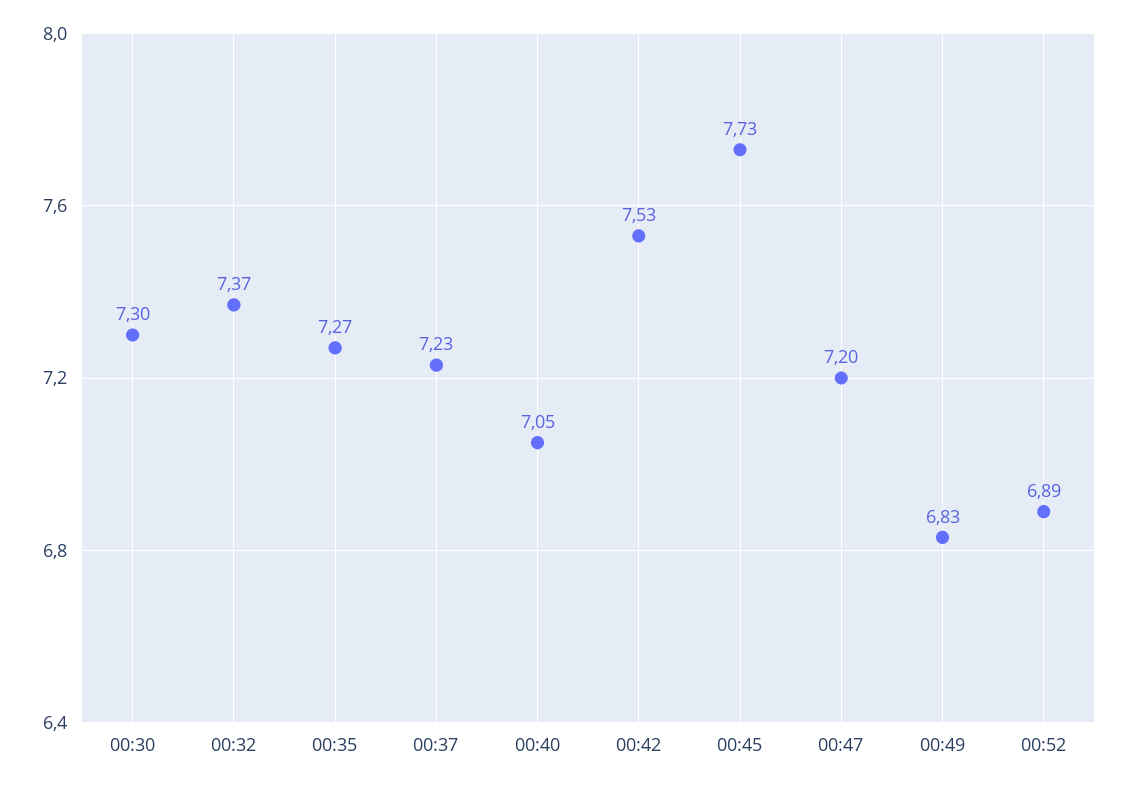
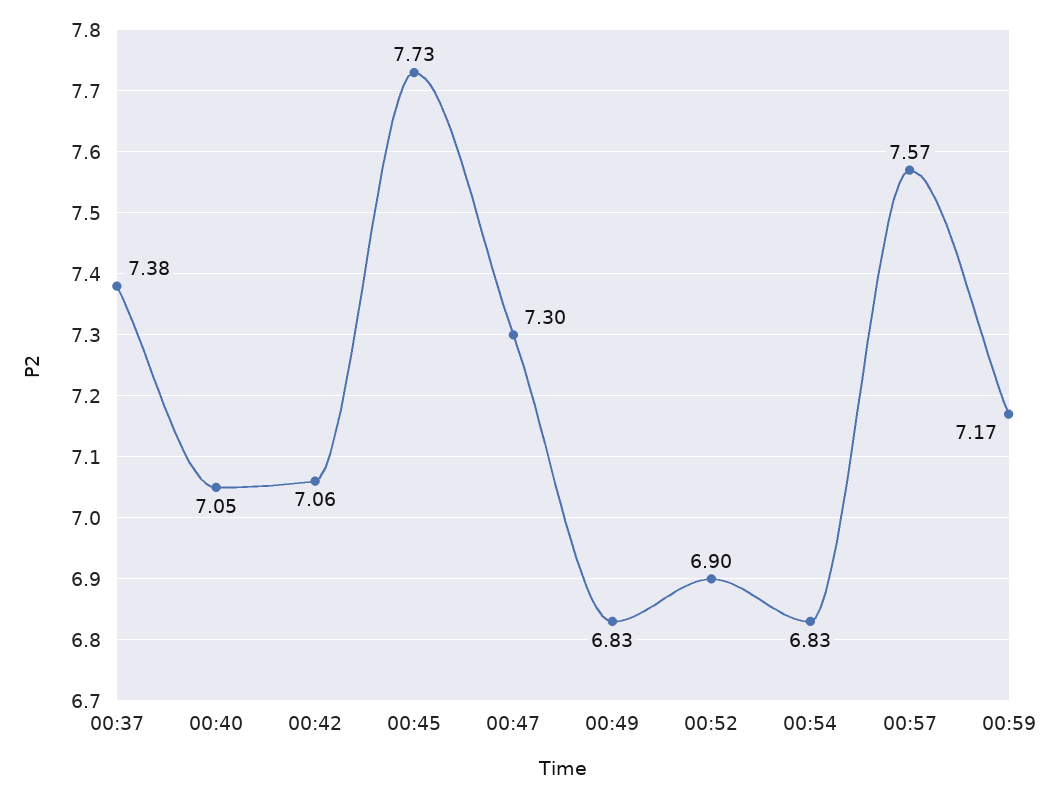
00:30: 7.3 -> none
00:32: 7.37 -> none
00:35: 7.27 -> none
00:37: 7.23 -> 7.38
00:42: 7.53 -> 7.06
00:47: 7.2 -> 7.3
00:52: 6.89 -> 6.9
00:54: none -> 6.83
00:57: none -> 7.57
00:59: none -> 7.17

